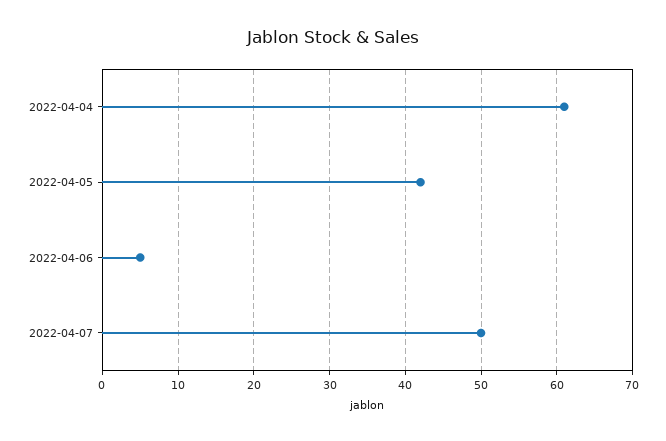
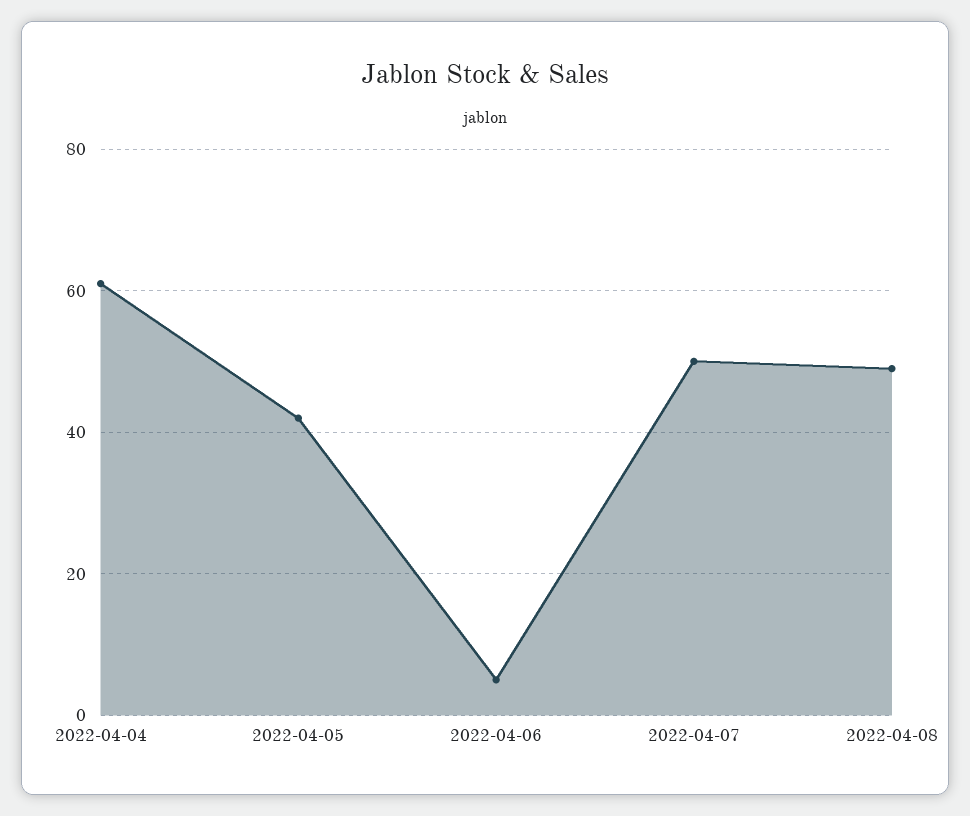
2022-04-08: none -> 50

